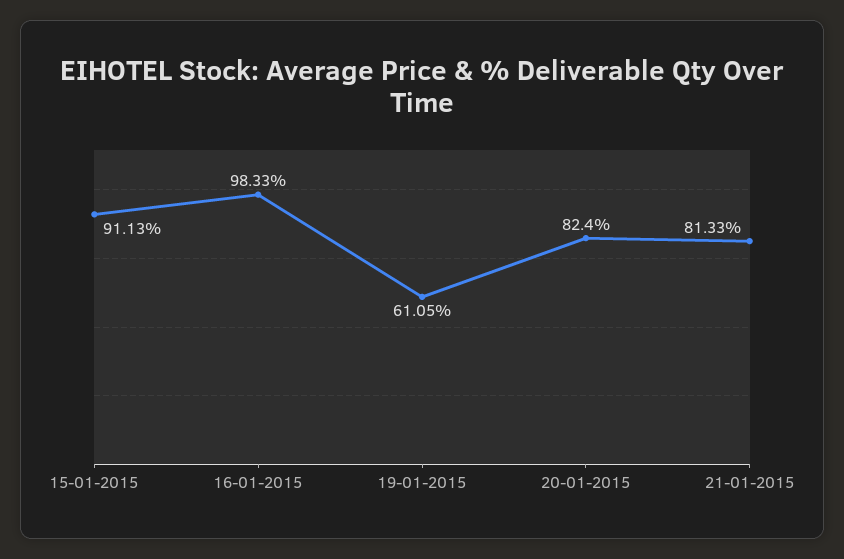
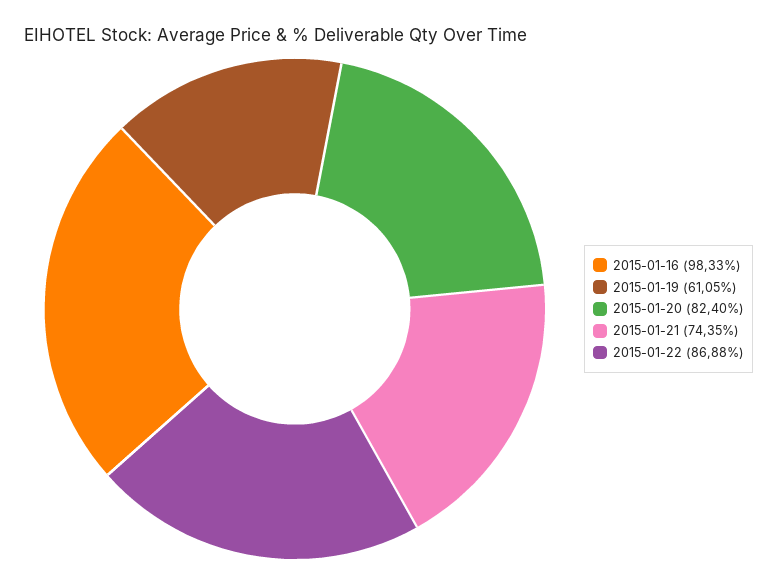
15-01-2015: 91.13 -> none
21-01-2015: 81.33 -> 74.35
2015-01-22: none -> 86.88

